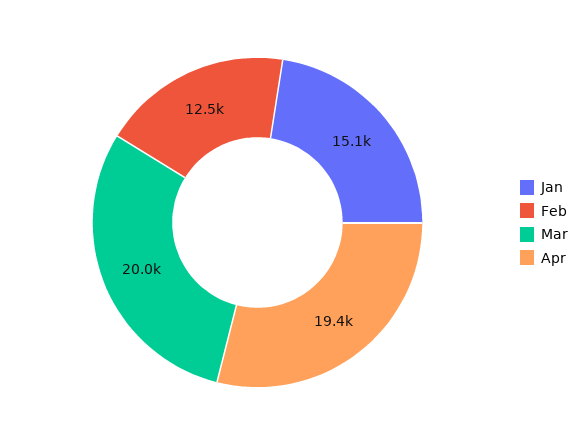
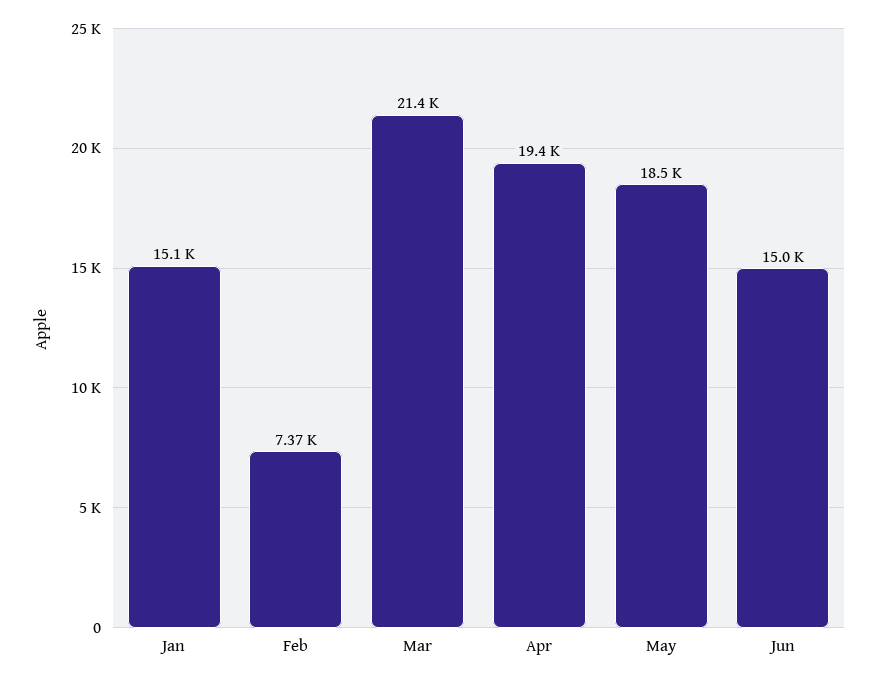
Feb: 12500 -> 7370
Mar: 20000 -> 21400
May: none -> 18500
Jun: none -> 15000

